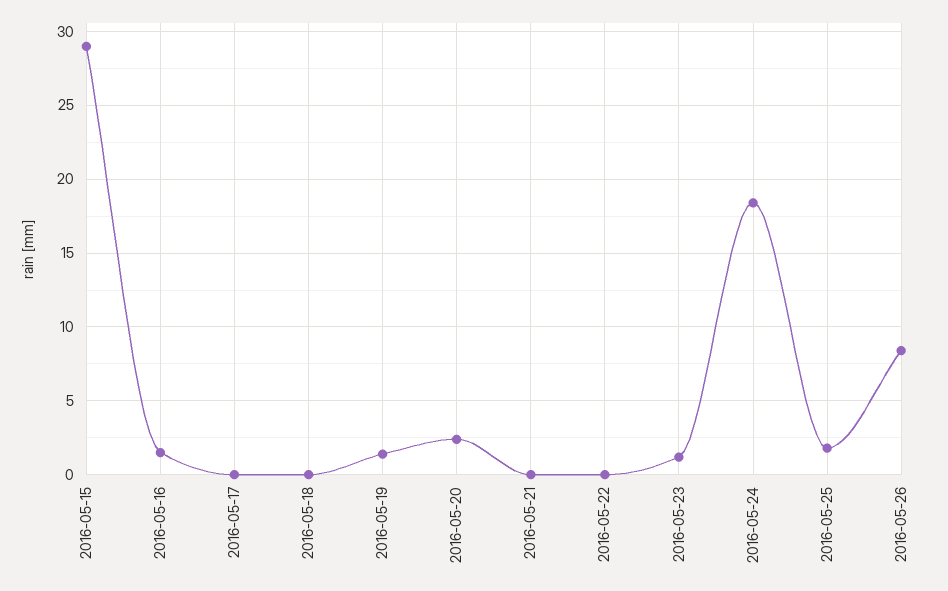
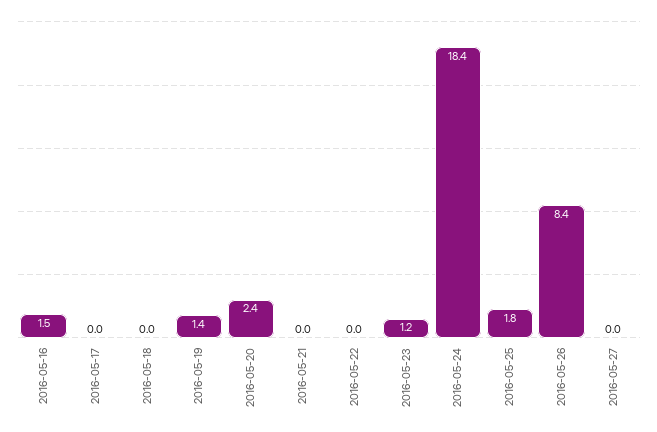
2016-05-15: 29 -> none
2016-05-27: none -> 0

